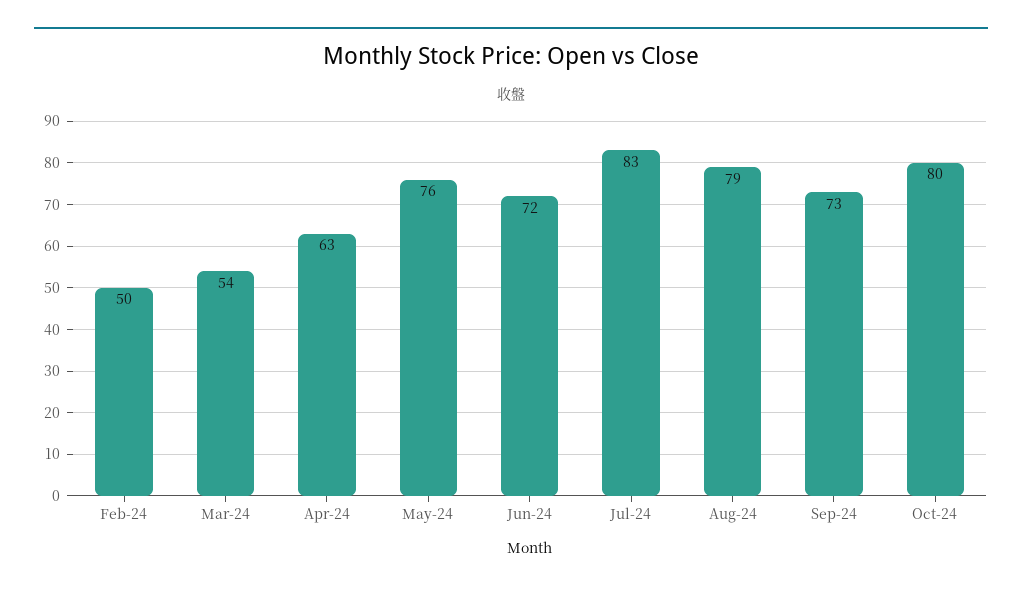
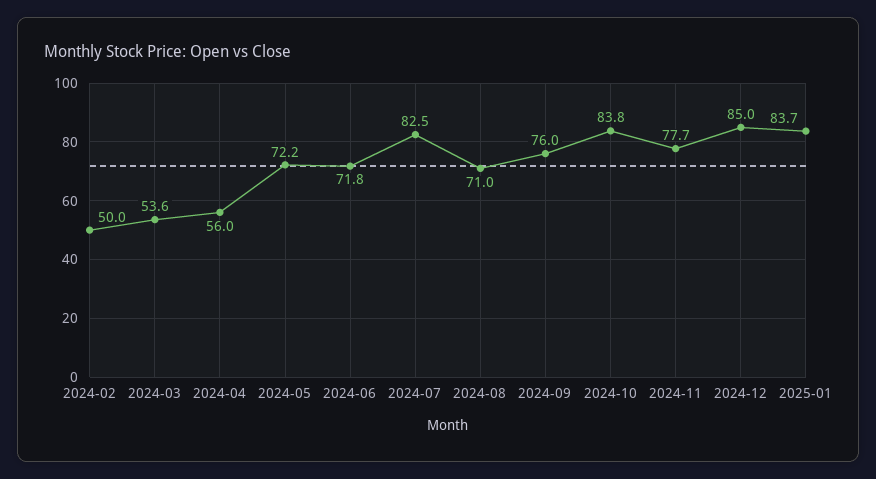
Apr-24: 63 -> 56
May-24: 76 -> 72.2
Aug-24: 79 -> 71
Sep-24: 73 -> 76
Oct-24: 80 -> 83.8
2024-11: none -> 77.7
2024-12: none -> 85
2025-01: none -> 83.7

